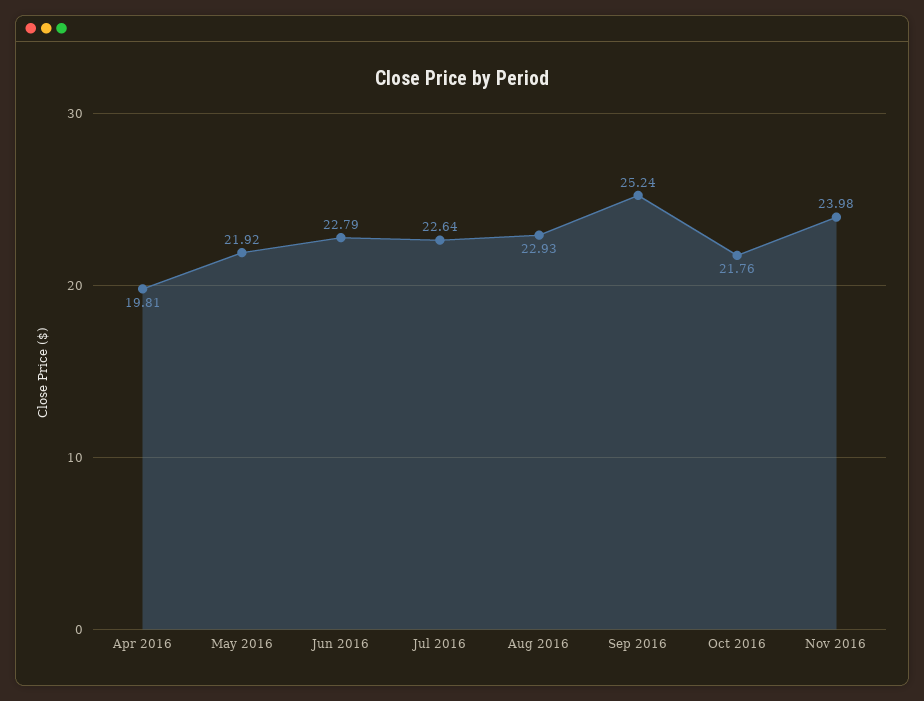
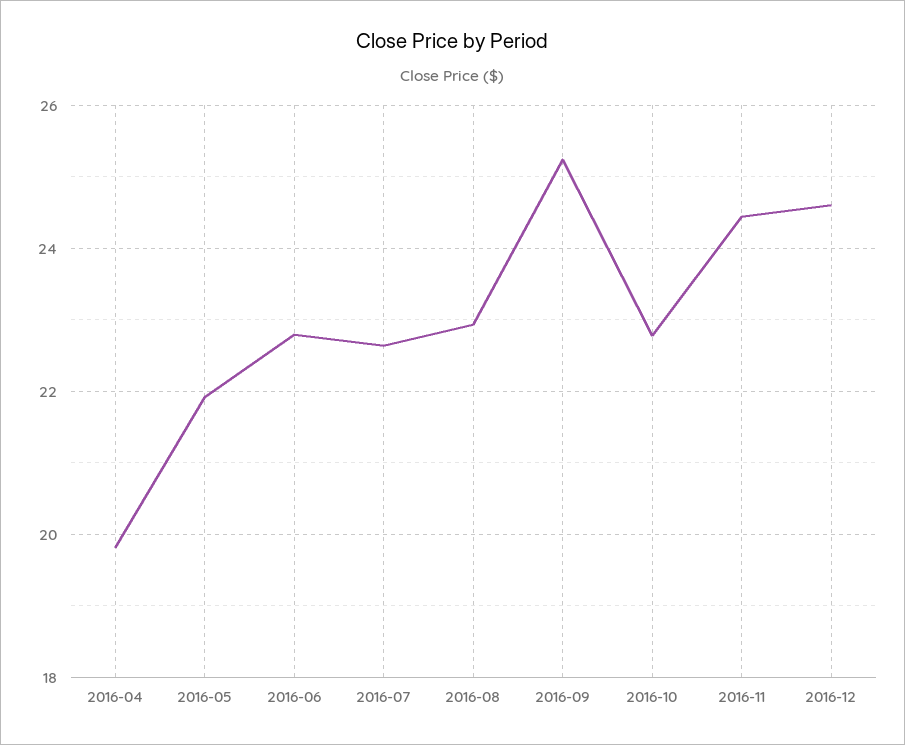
Oct 2016: 21.76 -> 22.8
Nov 2016: 23.98 -> 24.4
2016-12: none -> 24.6

